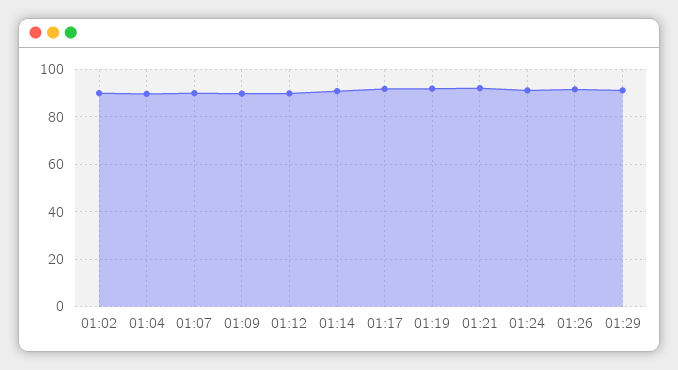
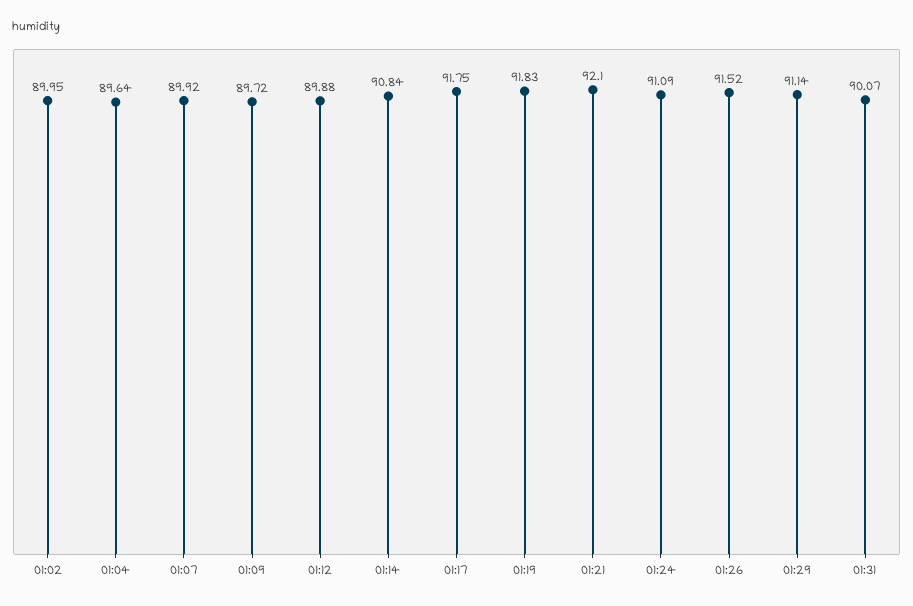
01:31: none -> 90.07

